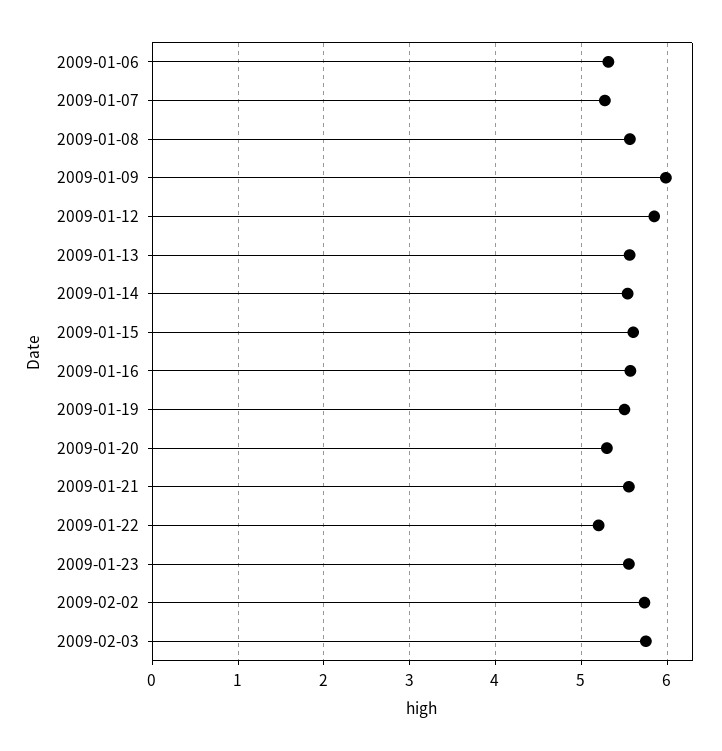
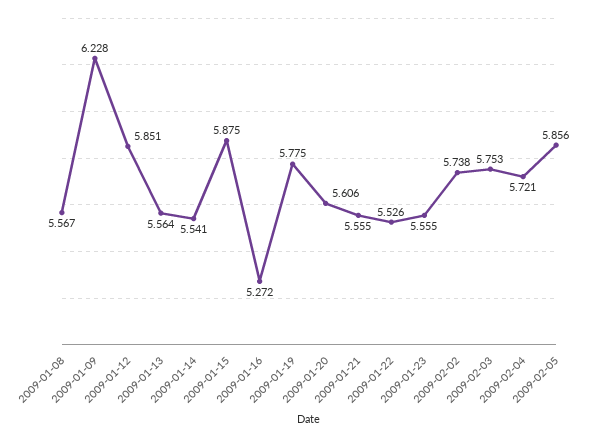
2009-01-06: 5.3 -> none
2009-01-07: 5.3 -> none
2009-01-09: 6 -> 6.228
2009-01-15: 5.6 -> 5.875
2009-01-16: 5.6 -> 5.272
2009-01-19: 5.5 -> 5.775
2009-01-20: 5.3 -> 5.606
2009-01-22: 5.2 -> 5.526
2009-02-04: none -> 5.721
2009-02-05: none -> 5.856

